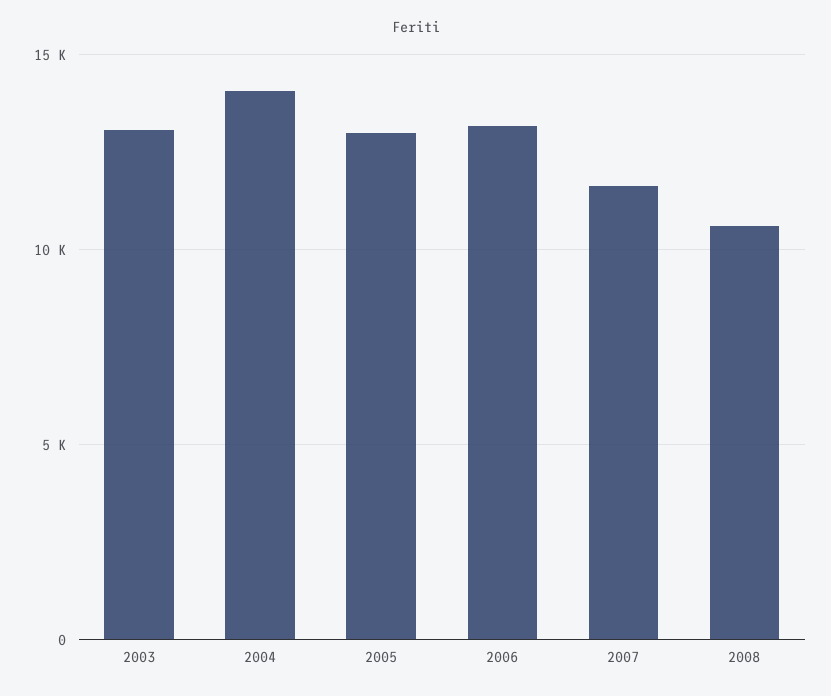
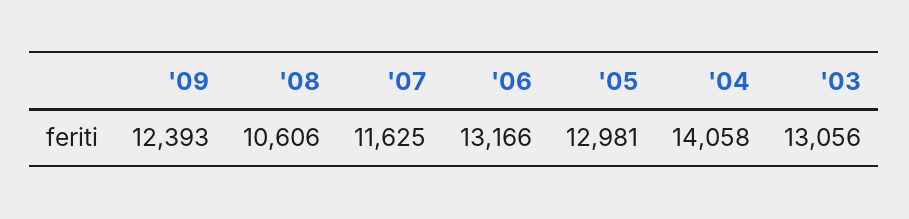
'09: none -> 12393

